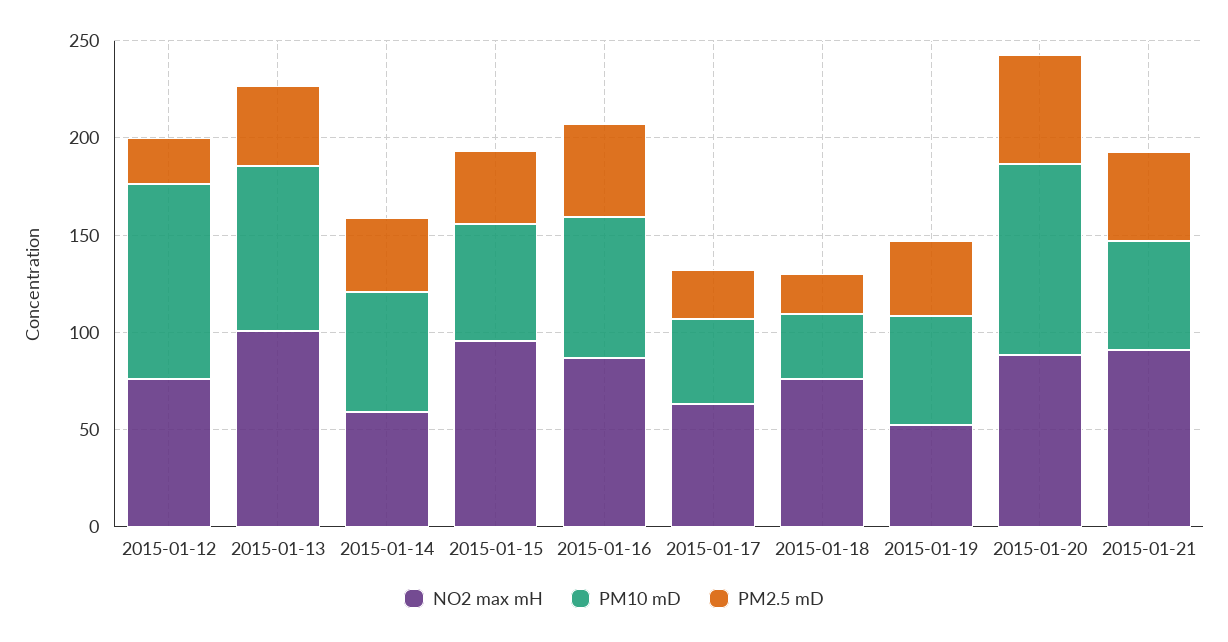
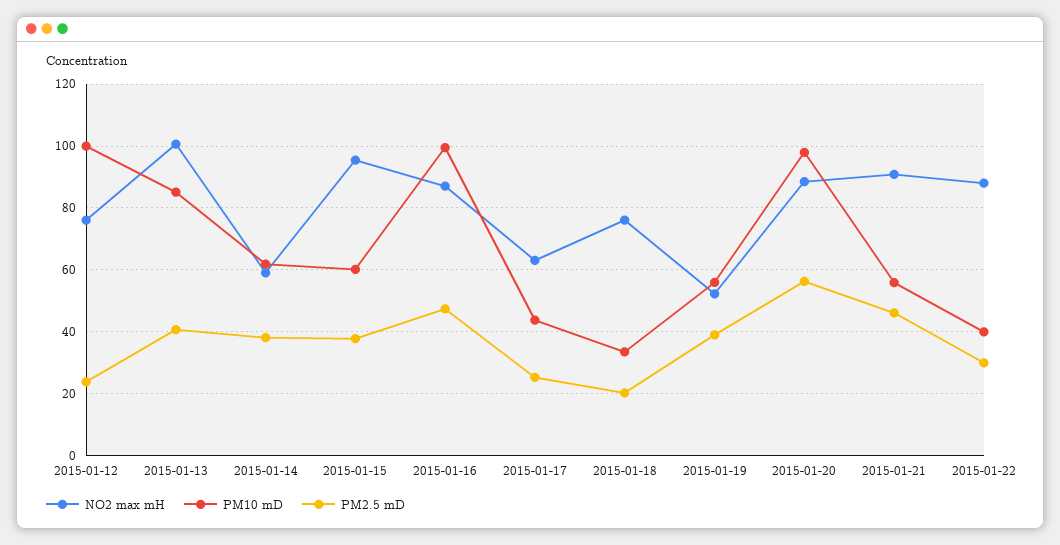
PM10 mD, 2015-01-16: 70 -> 100
NO2 max mH, 2015-01-22: none -> 88
PM10 mD, 2015-01-22: none -> 40
PM2.5 mD, 2015-01-22: none -> 30

